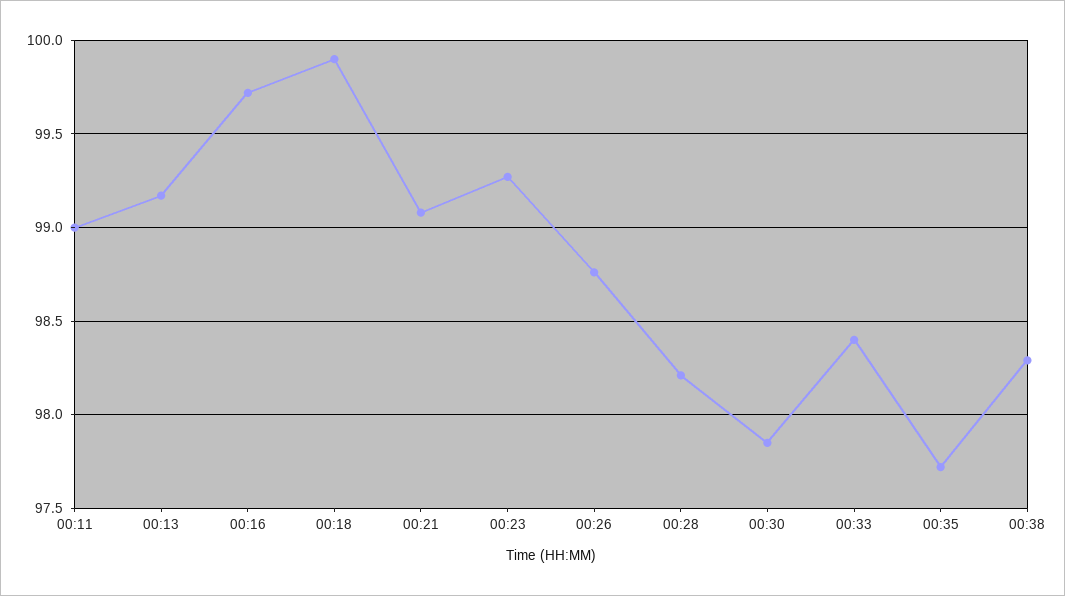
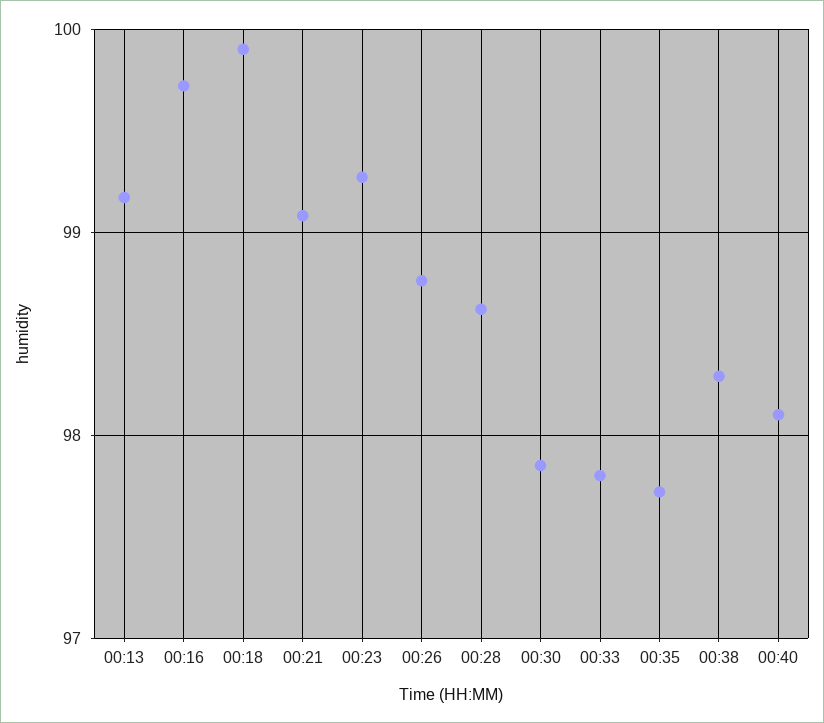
00:11: 99 -> none
00:28: 98.2 -> 98.6
00:33: 98.4 -> 97.8
00:40: none -> 98.1

